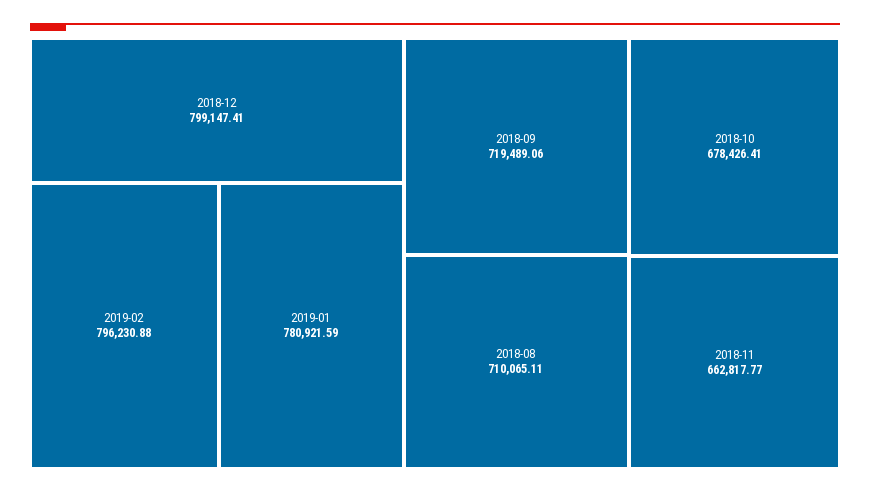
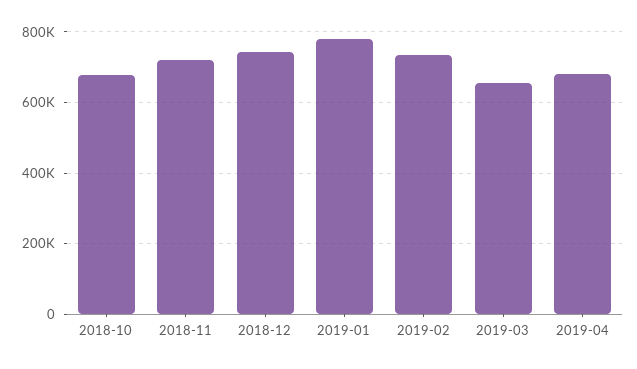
2018-12: 799147.41 -> 740000
2019-02: 796230.88 -> 740000
2018-09: 719489.06 -> none
2018-08: 710065.11 -> none
2018-11: 662817.77 -> 720000
2019-03: none -> 660000
2019-04: none -> 680000

